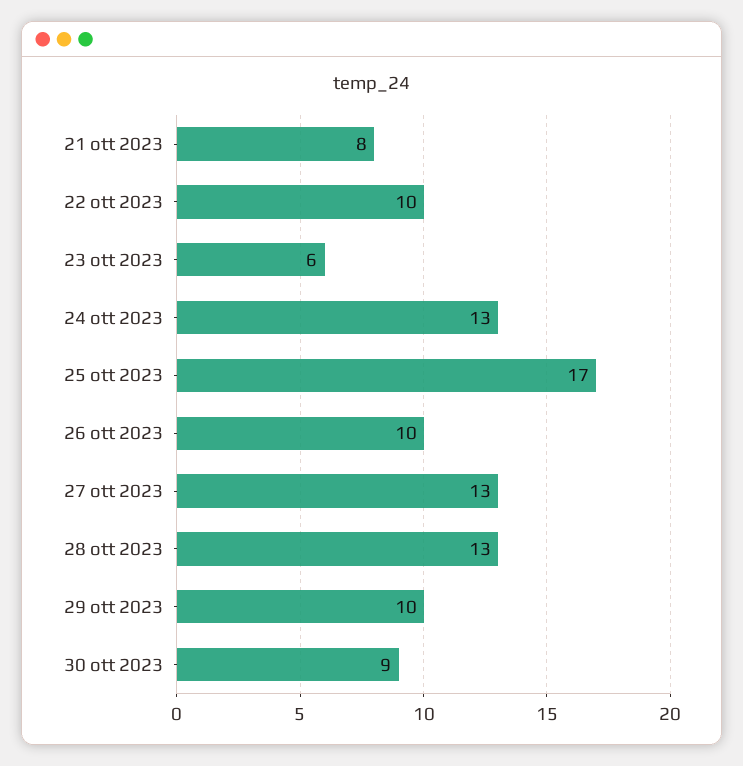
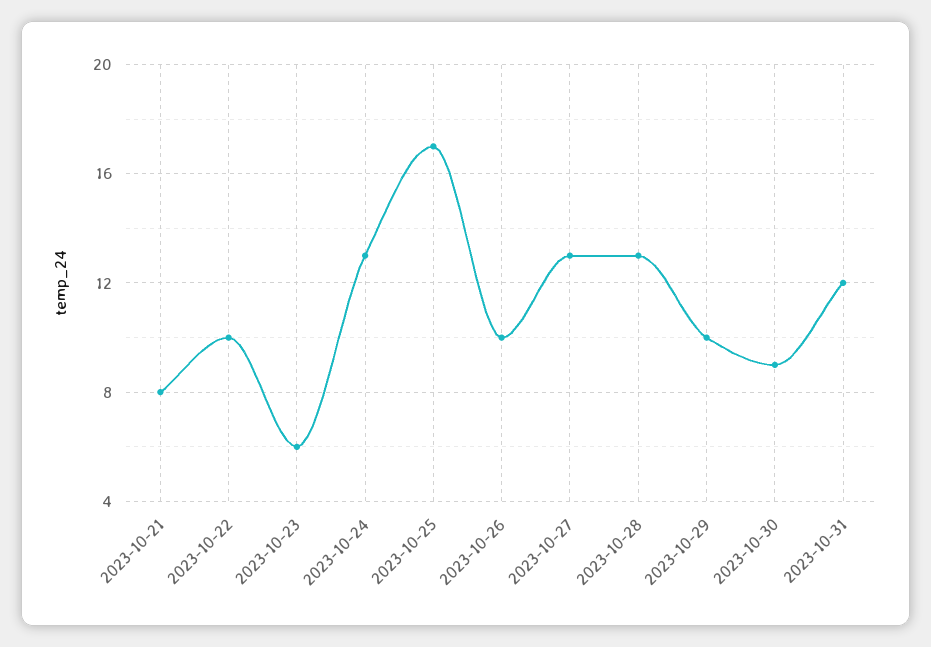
2023-10-31: none -> 12

